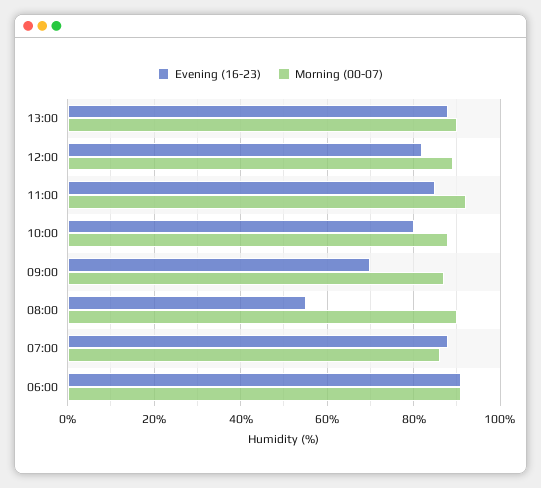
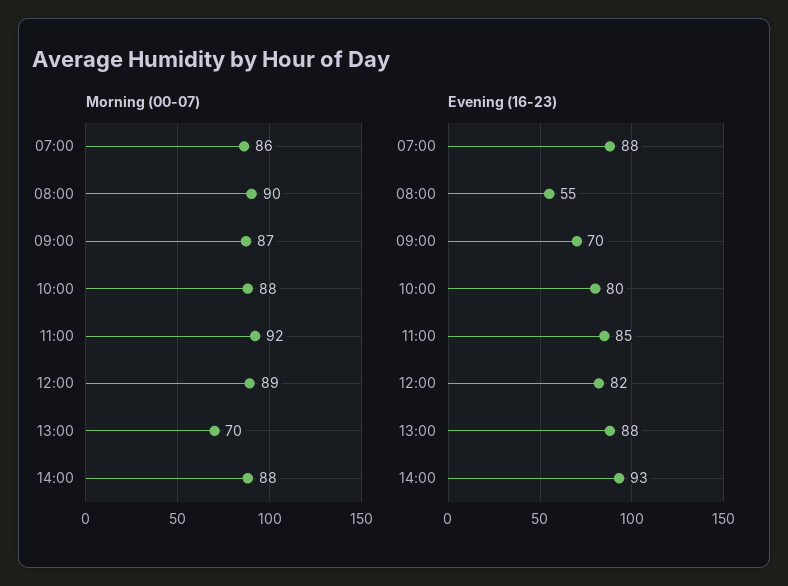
Morning (00-07), 13:00: 90 -> 70
Evening (16-23), 06:00: 90 -> none
Morning (00-07), 06:00: 90 -> none
Morning (00-07), 14:00: none -> 88
Evening (16-23), 14:00: none -> 93

